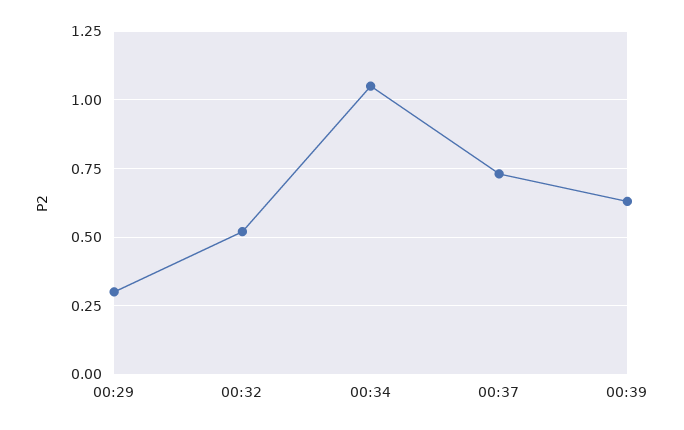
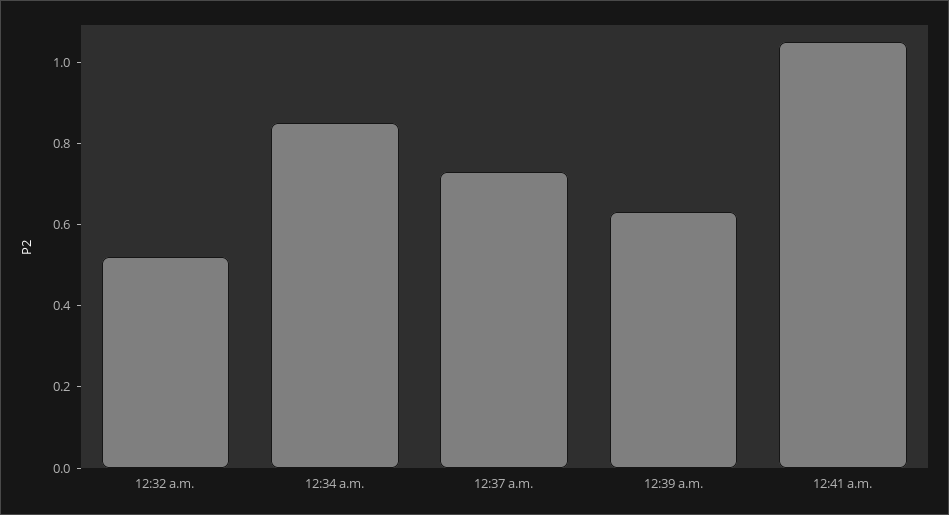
00:29: 0.3 -> none
00:34: 1.05 -> 0.85
12:41 a.m.: none -> 1.05

